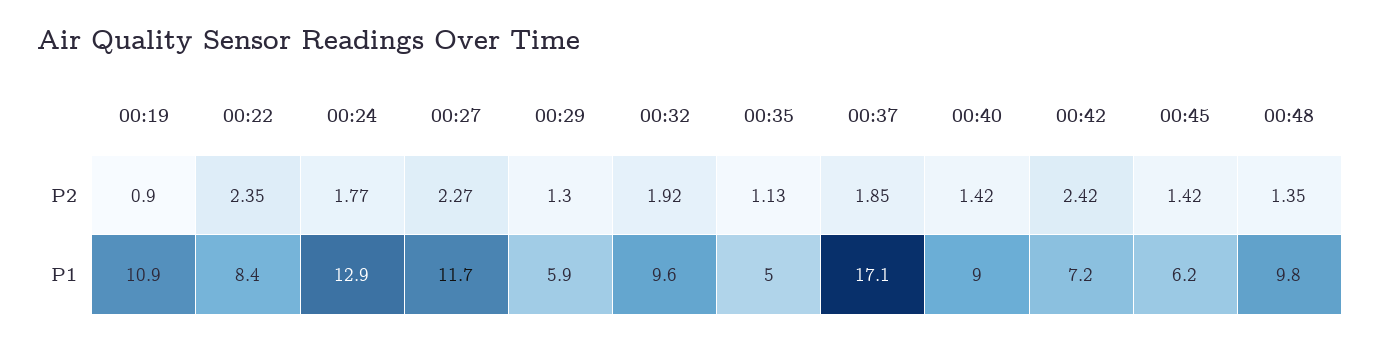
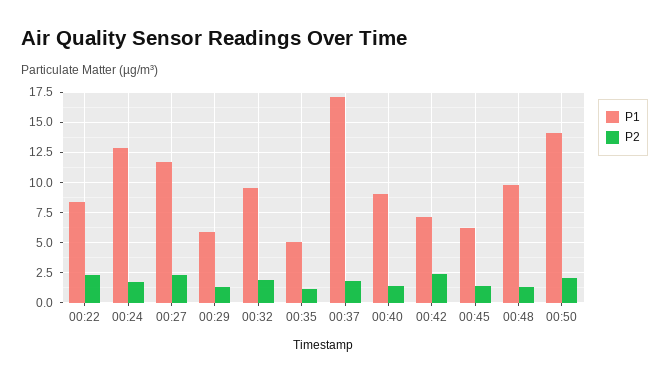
P2, 00:19: 0.9 -> none
P1, 00:19: 10.9 -> none
P1, 00:50: none -> 14
P2, 00:50: none -> 2

